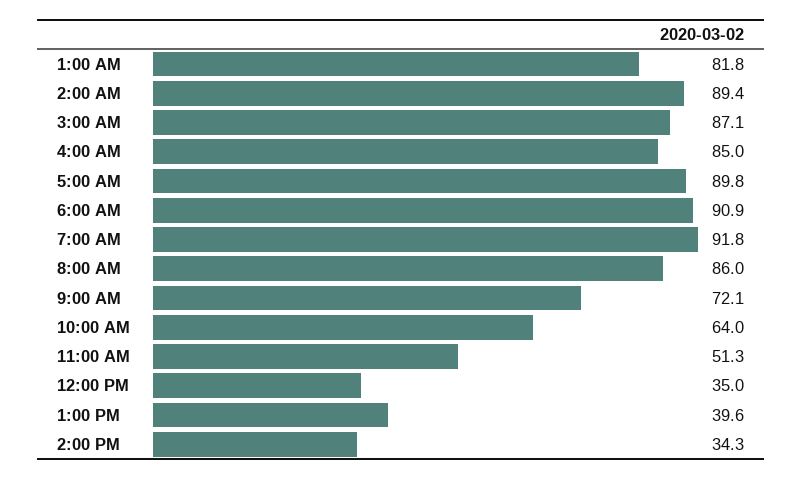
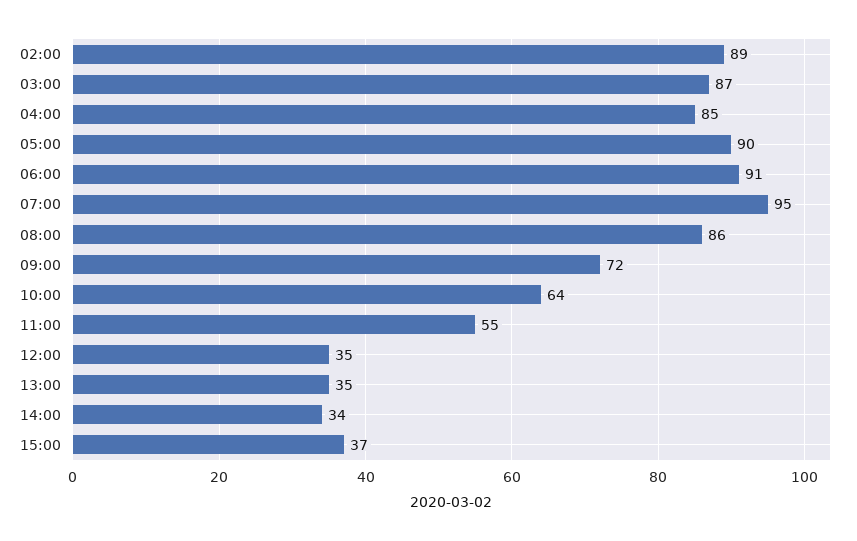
1:00 AM: 81.8 -> none
7:00 AM: 91.8 -> 95
11:00 AM: 51.3 -> 55
1:00 PM: 39.6 -> 35
15:00: none -> 37

